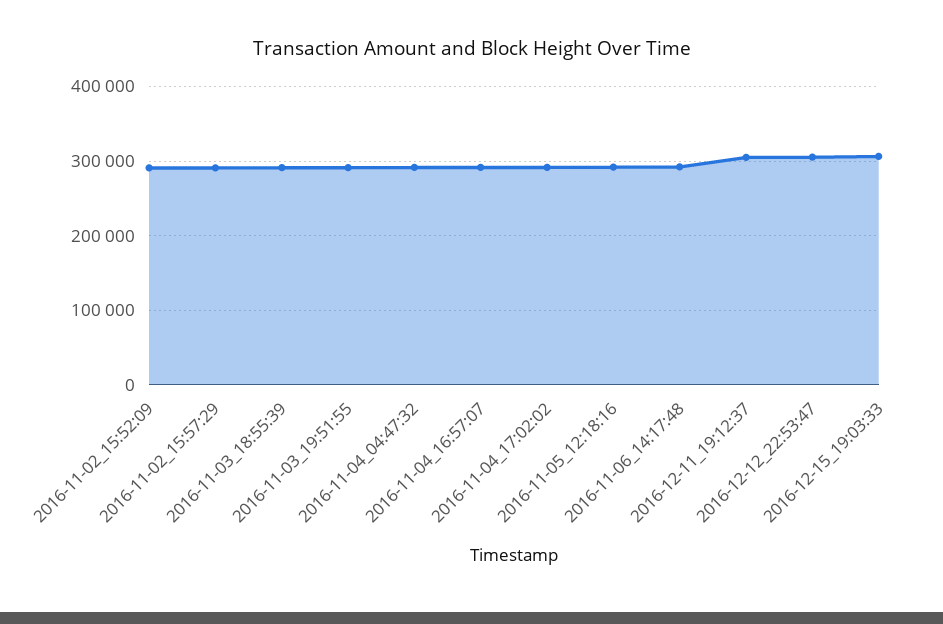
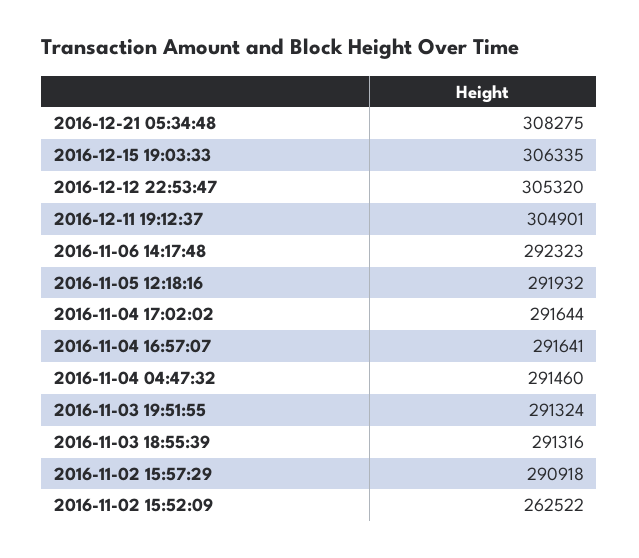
2016-11-02_15:52:09: 290000 -> 262522
2016-12-21 05:34:48: none -> 308275

